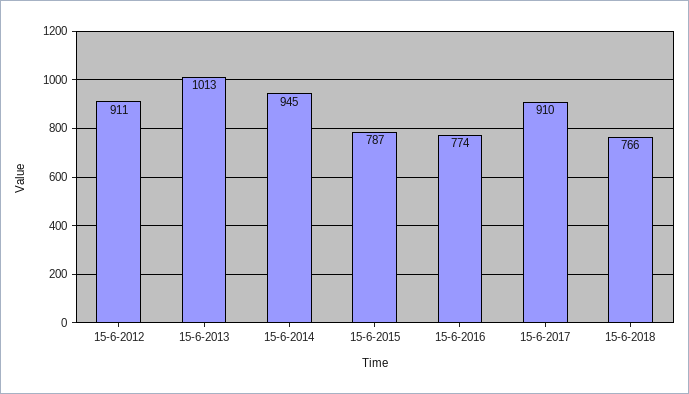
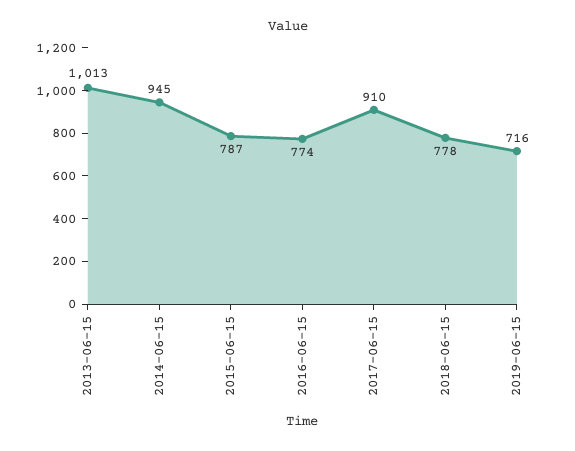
15-6-2012: 911 -> none
15-6-2018: 766 -> 778
2019-06-15: none -> 716

